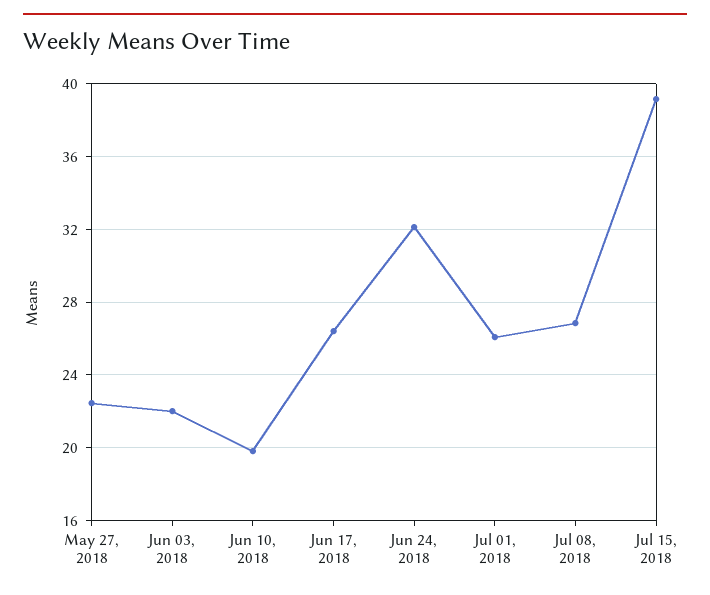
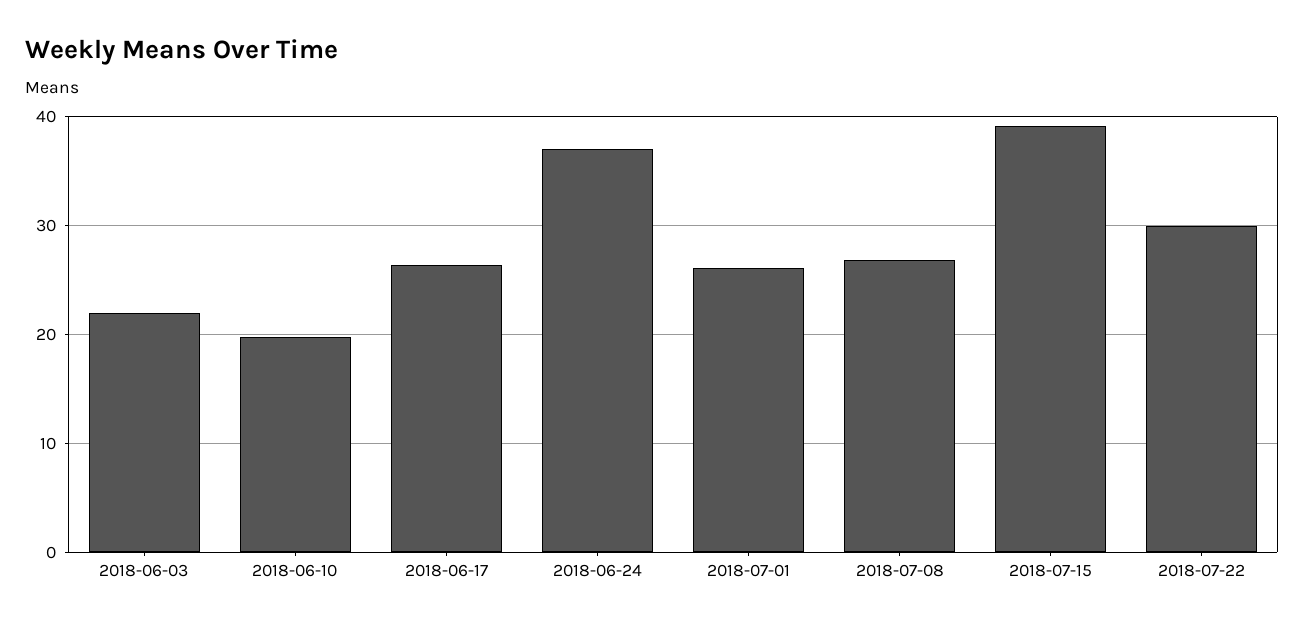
May 27, 2018: 22.5 -> none
Jun 24, 2018: 32 -> 37
2018-07-22: none -> 30

